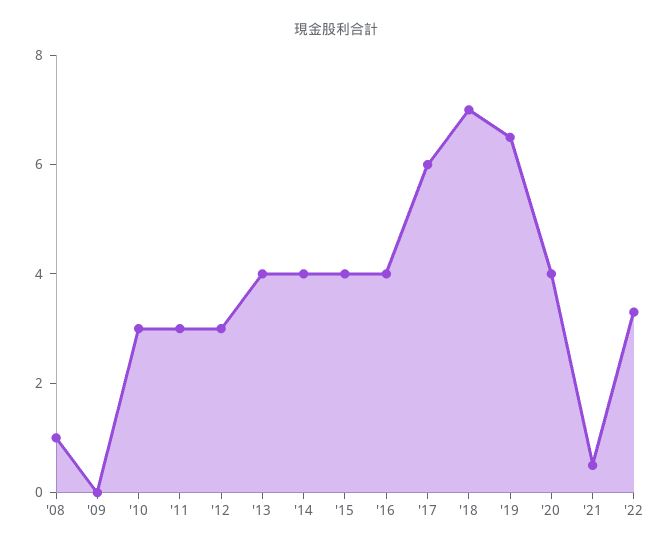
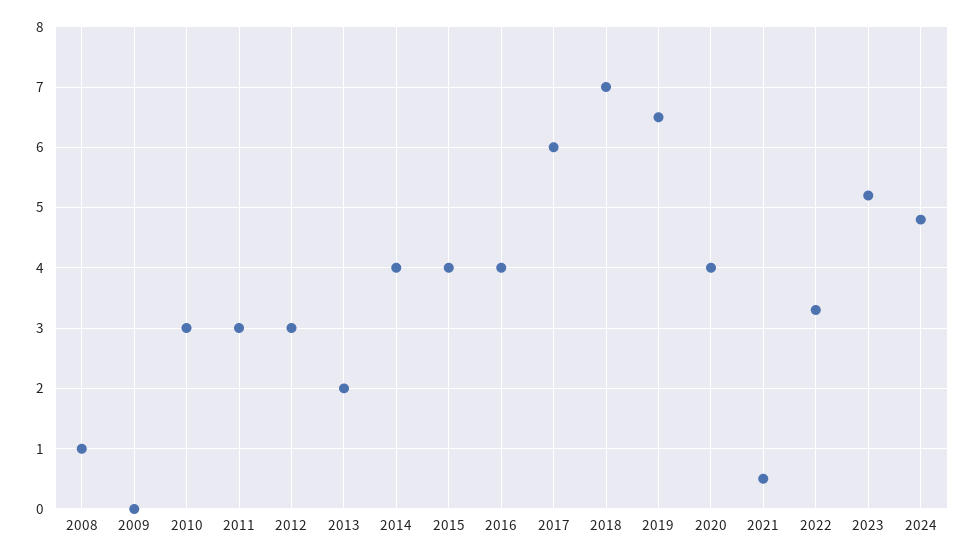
'13: 4 -> 2
2023: none -> 5.2
2024: none -> 4.8

